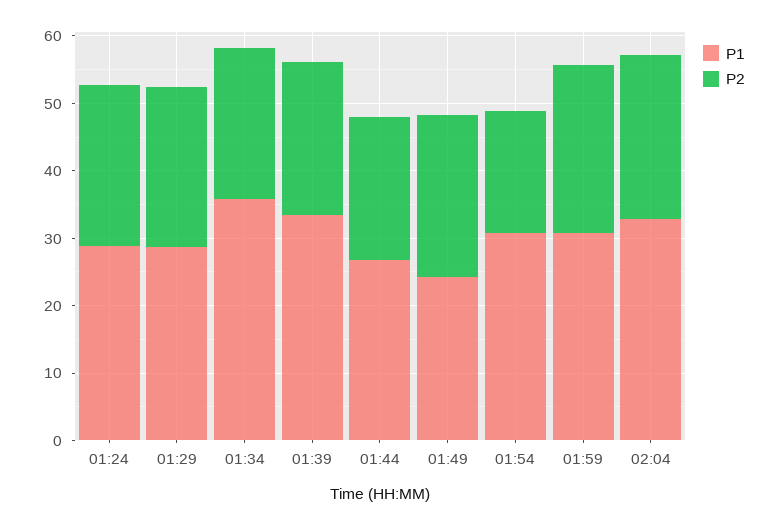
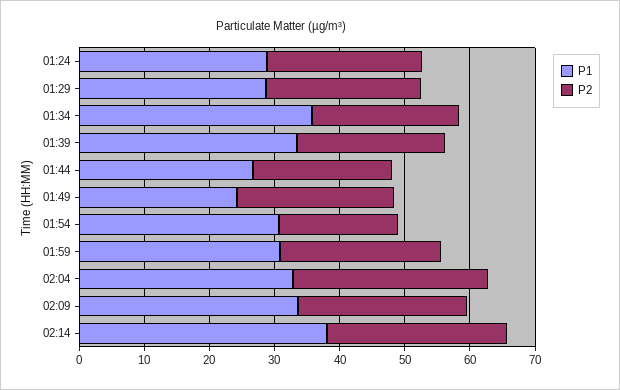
P2, 02:04: 24 -> 30
P1, 02:09: none -> 34
P2, 02:09: none -> 26
P1, 02:14: none -> 38
P2, 02:14: none -> 28

